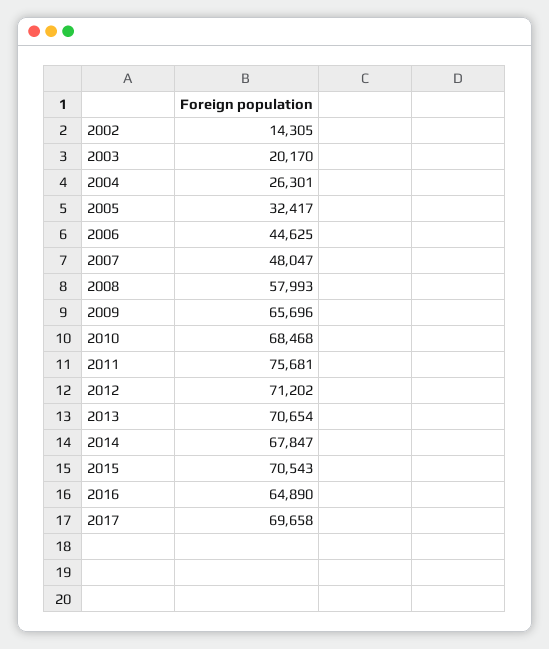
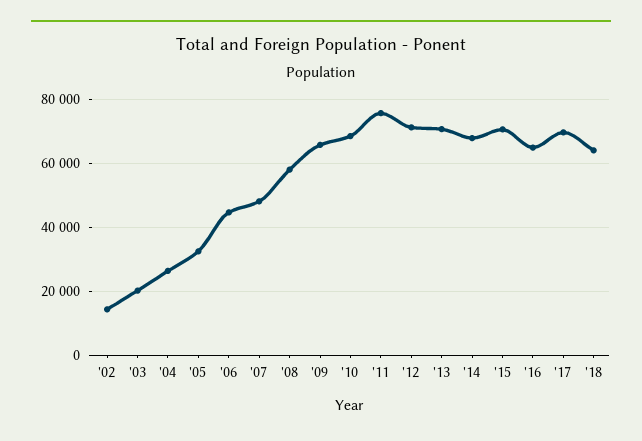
'18: none -> 64000

